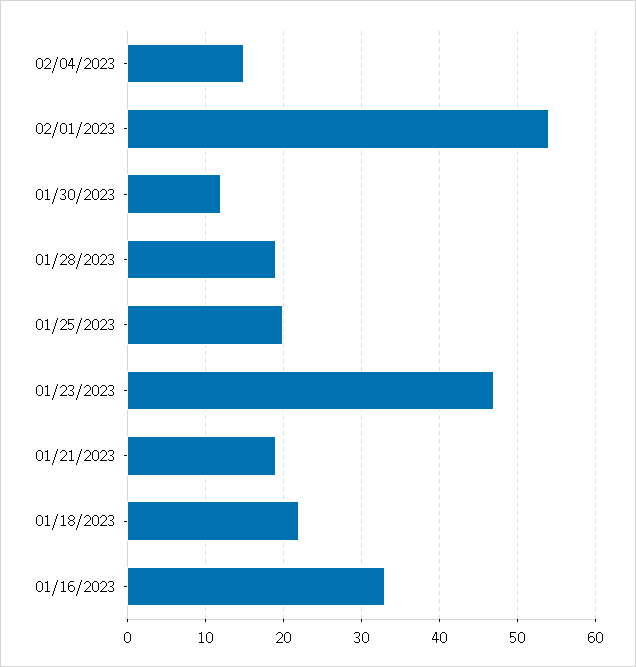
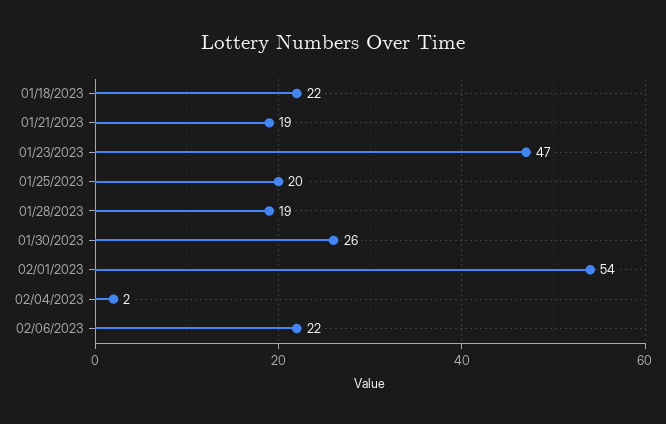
02/04/2023: 15 -> 2
01/30/2023: 12 -> 26
01/16/2023: 33 -> none
02/06/2023: none -> 22

